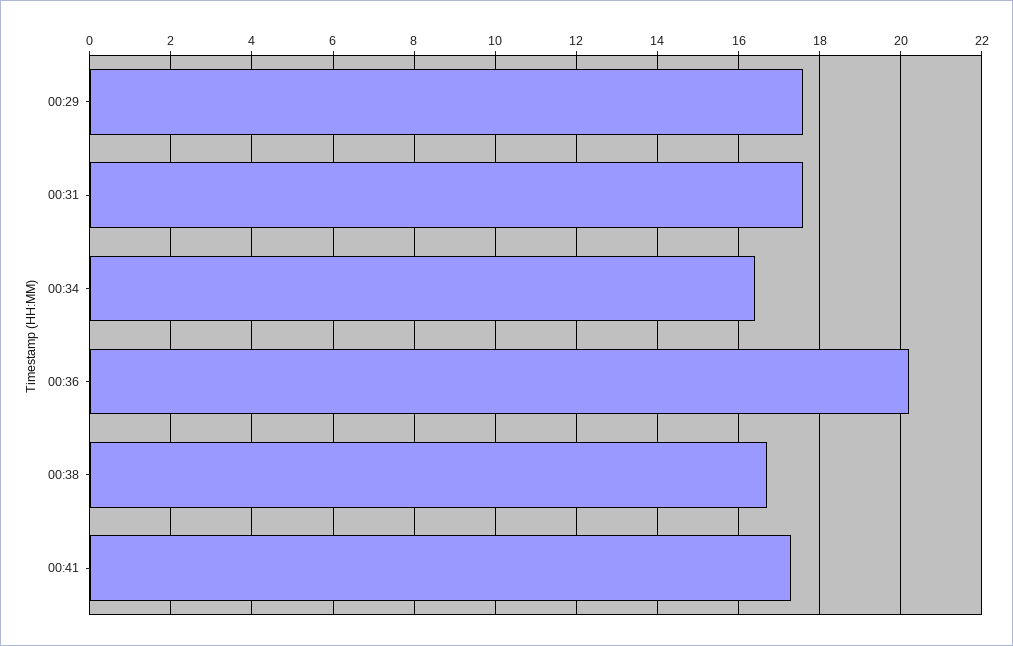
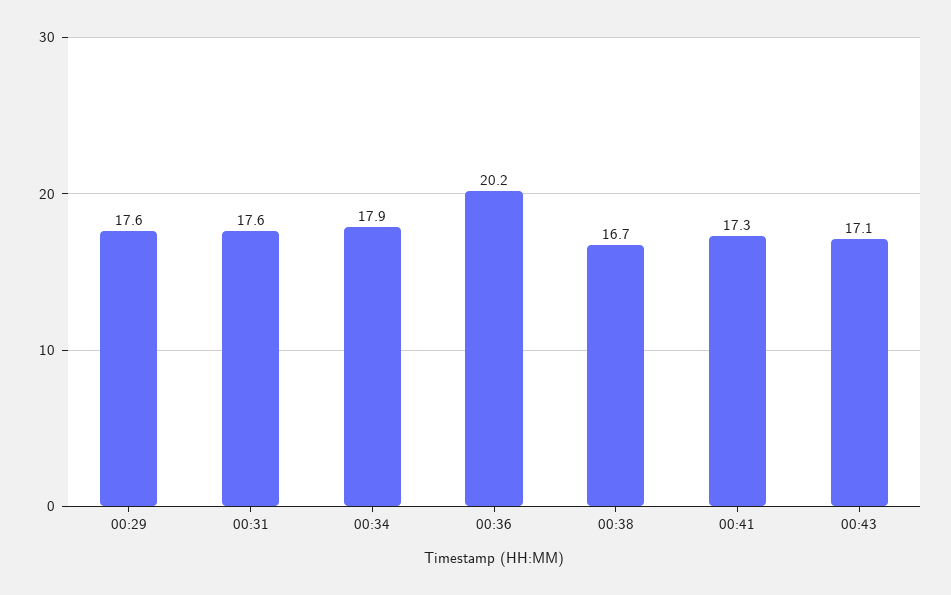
00:34: 16.5 -> 17.9
00:43: none -> 17.1

